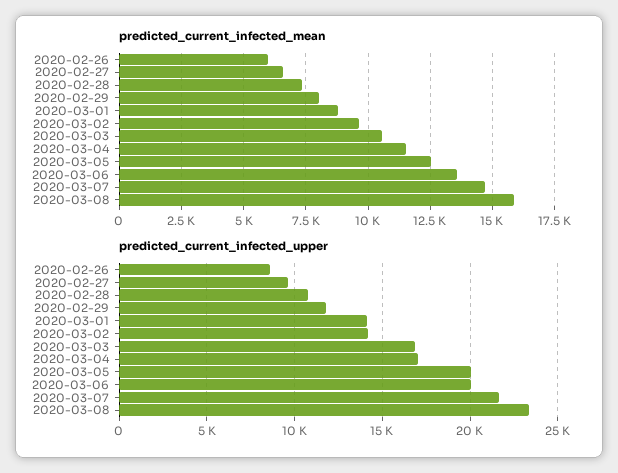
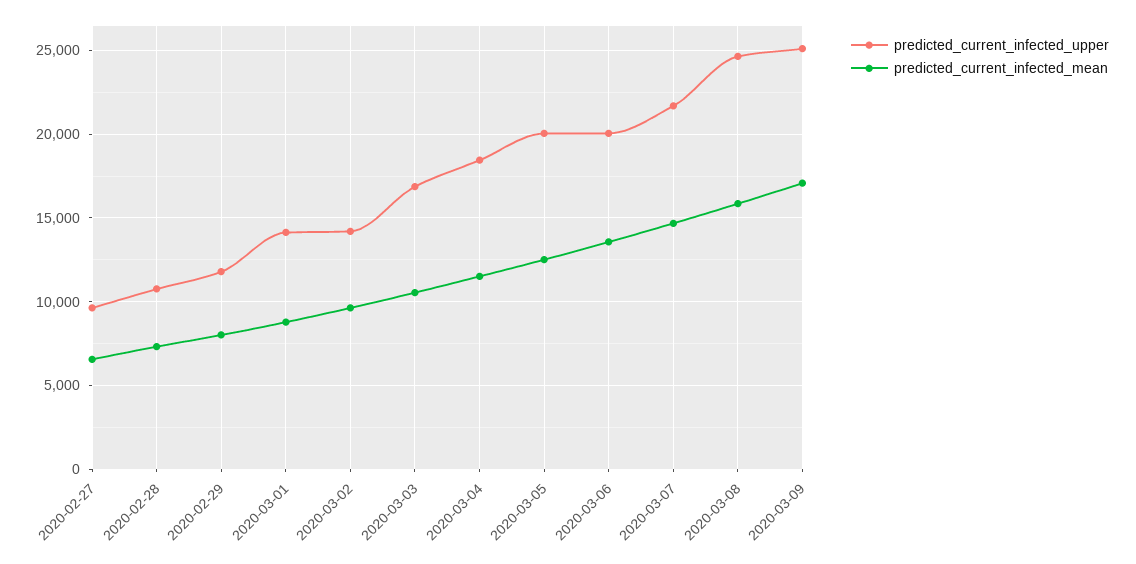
predicted_current_infected_mean, 2020-02-26: 6000 -> none
predicted_current_infected_upper, 2020-02-26: 8500 -> none
predicted_current_infected_upper, 2020-03-04: 17000 -> 18500
predicted_current_infected_upper, 2020-03-08: 23500 -> 24500
predicted_current_infected_upper, 2020-03-09: none -> 25000
predicted_current_infected_mean, 2020-03-09: none -> 17000

